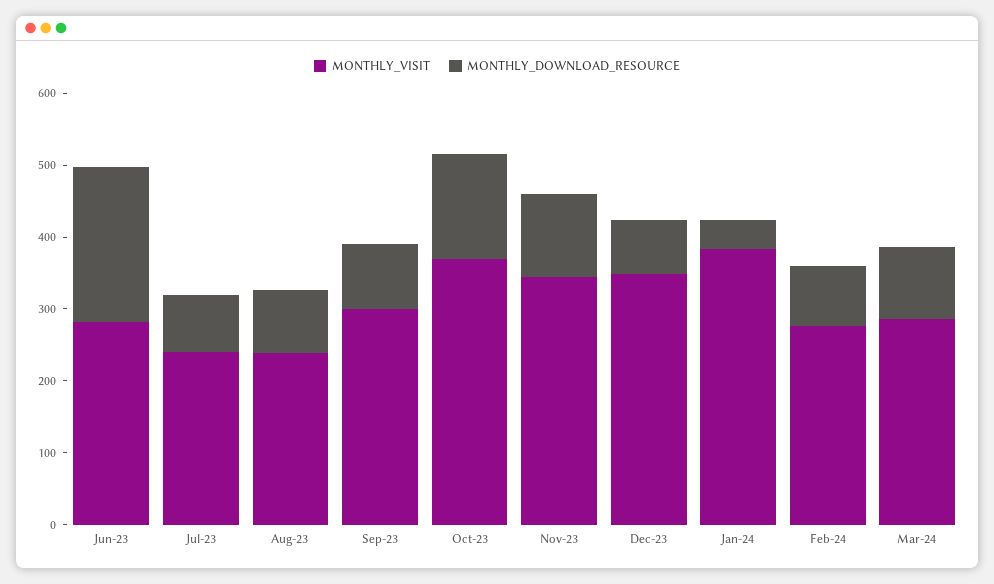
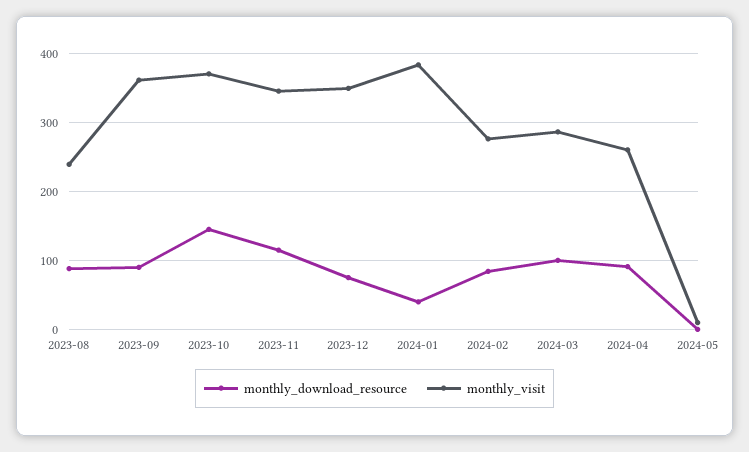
MONTHLY_VISIT, Jun-23: 280 -> none
MONTHLY_DOWNLOAD_RESOURCE, Jun-23: 220 -> none
MONTHLY_VISIT, Jul-23: 240 -> none
MONTHLY_DOWNLOAD_RESOURCE, Jul-23: 80 -> none
MONTHLY_VISIT, Sep-23: 300 -> 360
MONTHLY_DOWNLOAD_RESOURCE, 2024-04: none -> 90
MONTHLY_VISIT, 2024-04: none -> 260
MONTHLY_DOWNLOAD_RESOURCE, 2024-05: none -> 0
MONTHLY_VISIT, 2024-05: none -> 10

